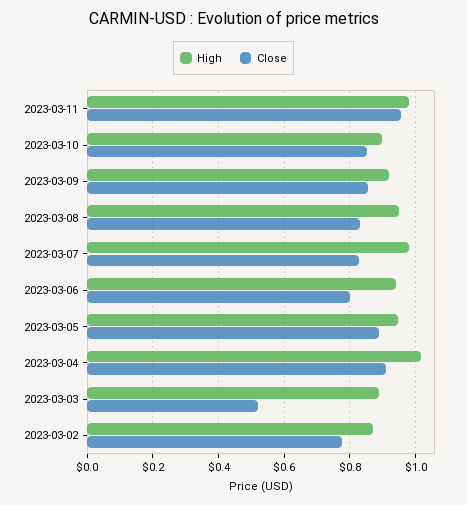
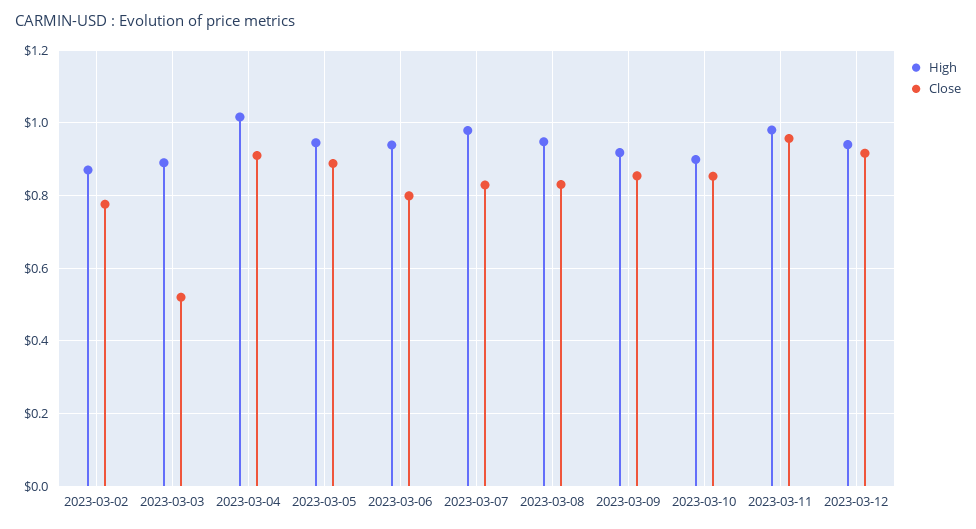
High, 2023-03-12: none -> 0.94
Close, 2023-03-12: none -> 0.92

